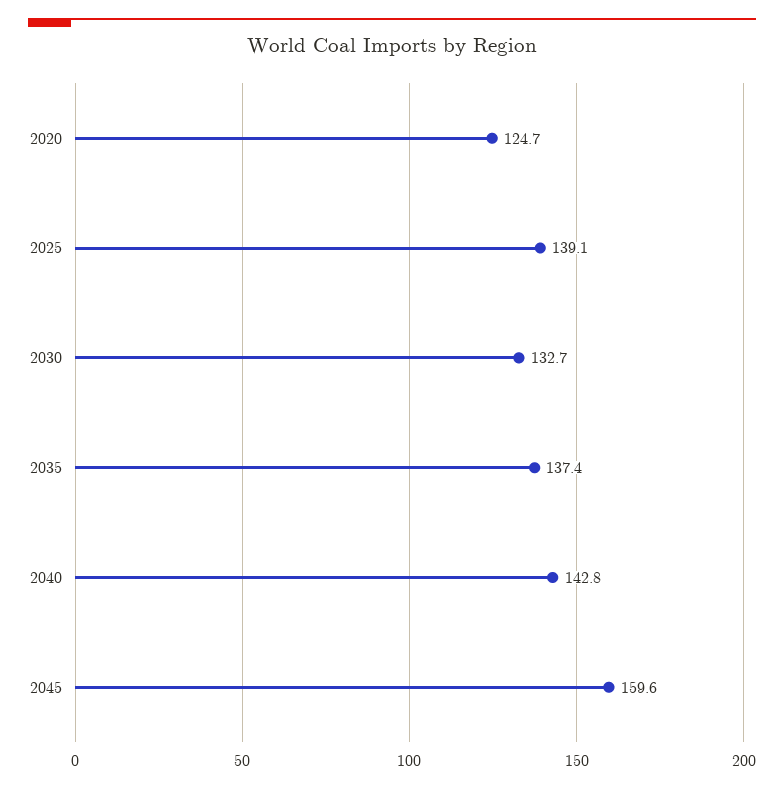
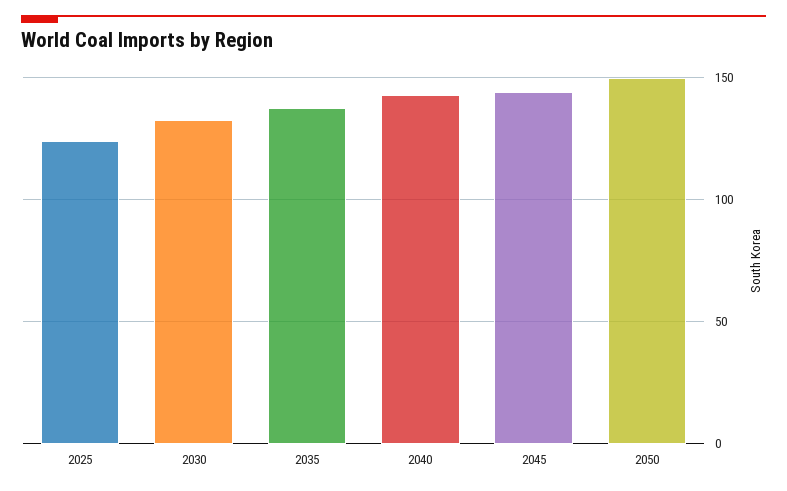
2020: 124.7 -> none
2025: 139.1 -> 125
2045: 159.6 -> 145
2050: none -> 150

